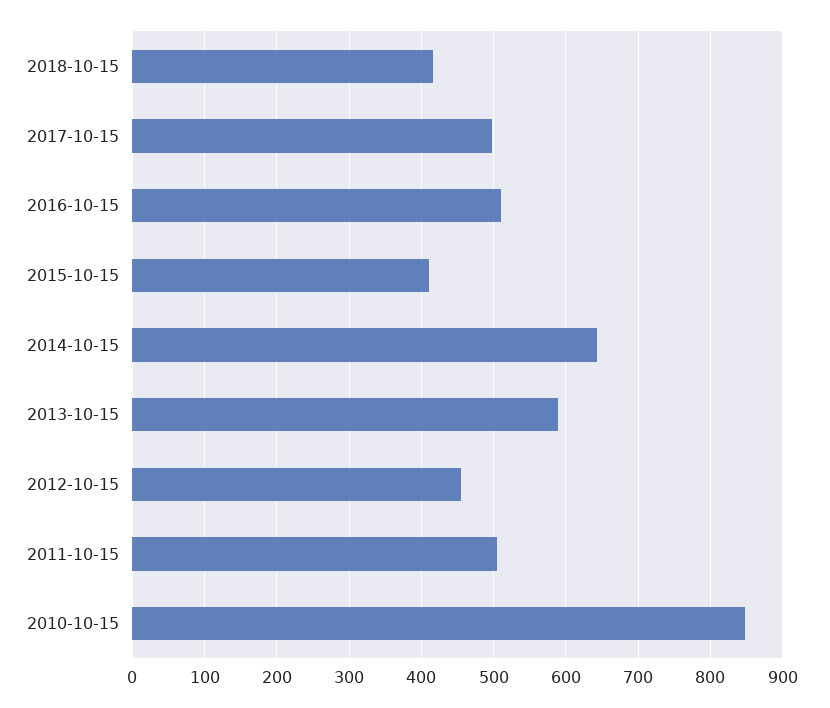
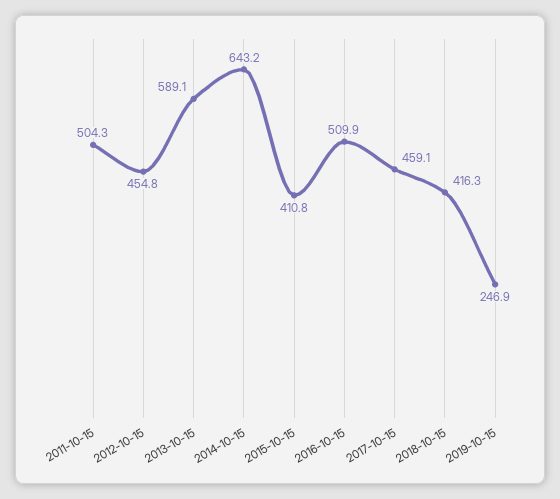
2017-10-15: 500 -> 459.1
2010-10-15: 850 -> none
2019-10-15: none -> 246.9

